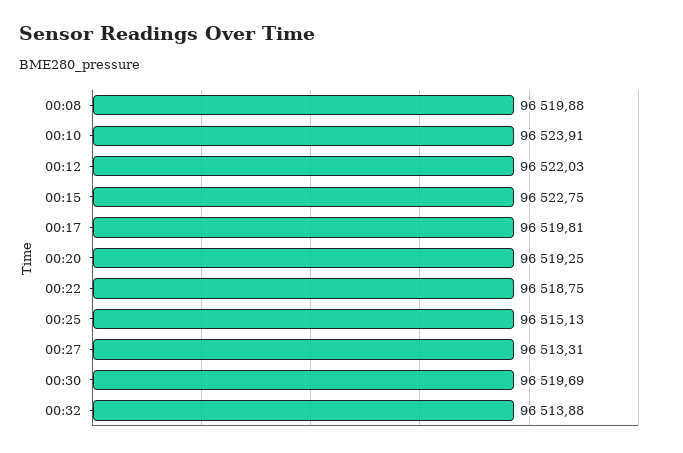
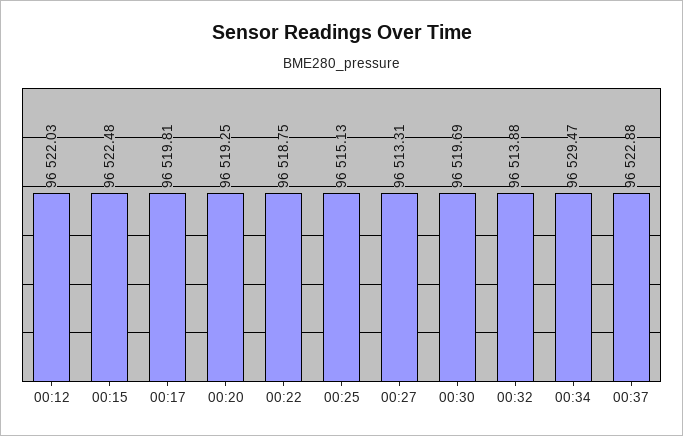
00:08: 96519.88 -> none
00:10: 96523.91 -> none
00:15: 96522.75 -> 96522.48
00:34: none -> 96529.47
00:37: none -> 96522.88

